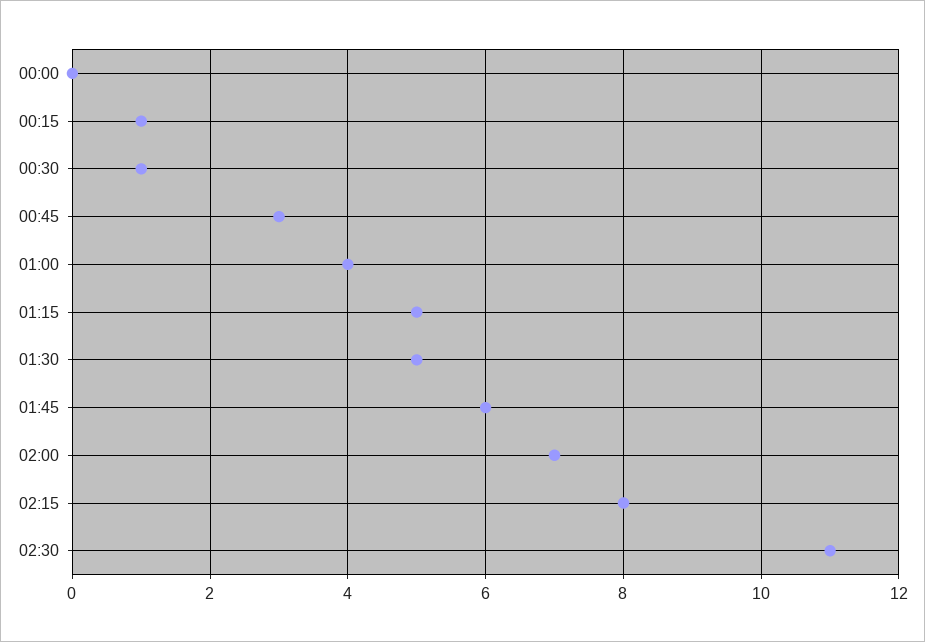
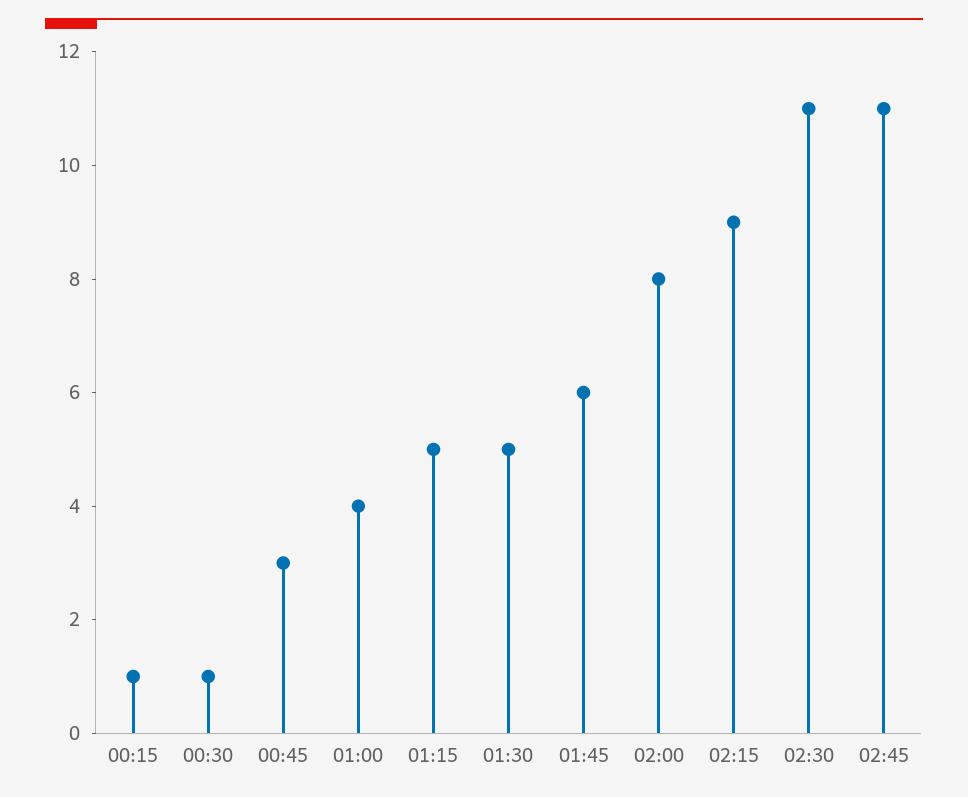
00:00: 0 -> none
02:00: 7 -> 8
02:15: 8 -> 9
02:45: none -> 11

